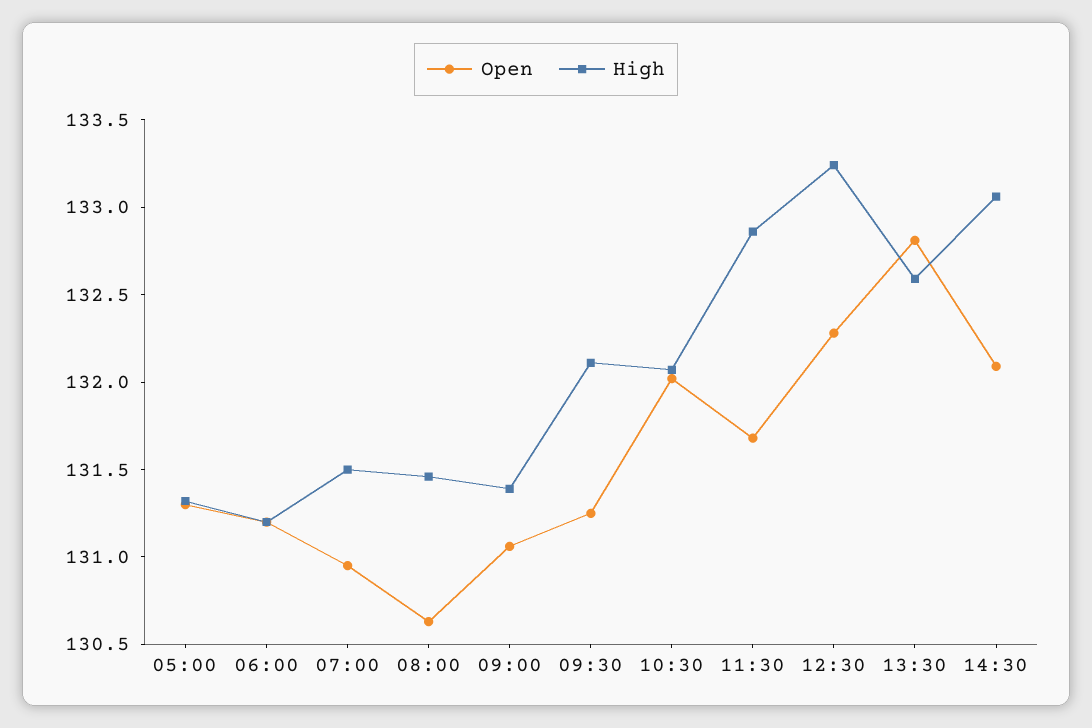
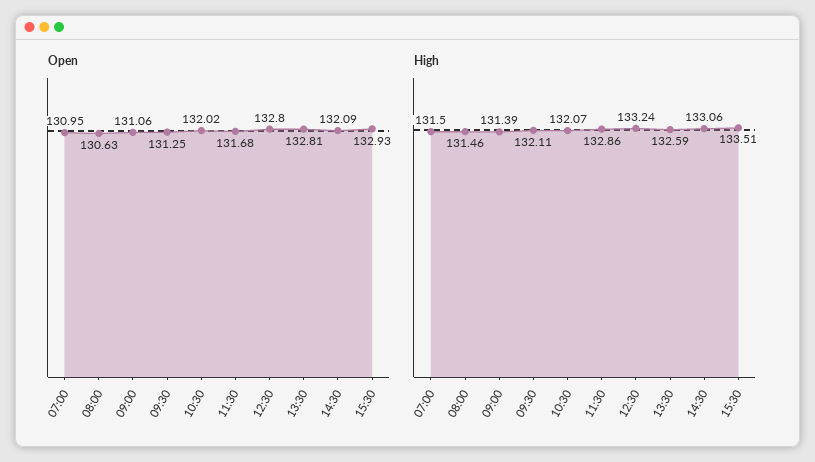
Open, 05:00: 131.3 -> none
High, 05:00: 131.3 -> none
Open, 06:00: 131.2 -> none
High, 06:00: 131.2 -> none
Open, 12:30: 132.3 -> 132.8
Open, 15:30: none -> 132.93
High, 15:30: none -> 133.51

